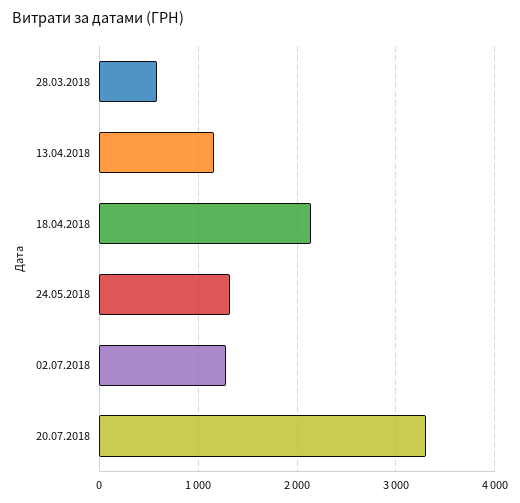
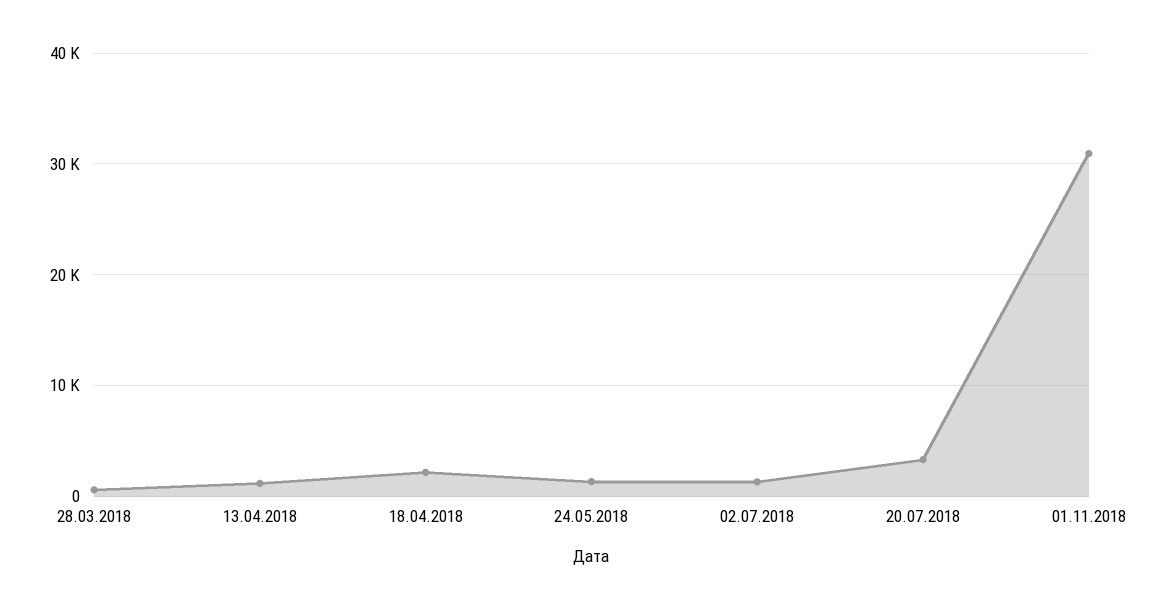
01.11.2018: none -> 31000

